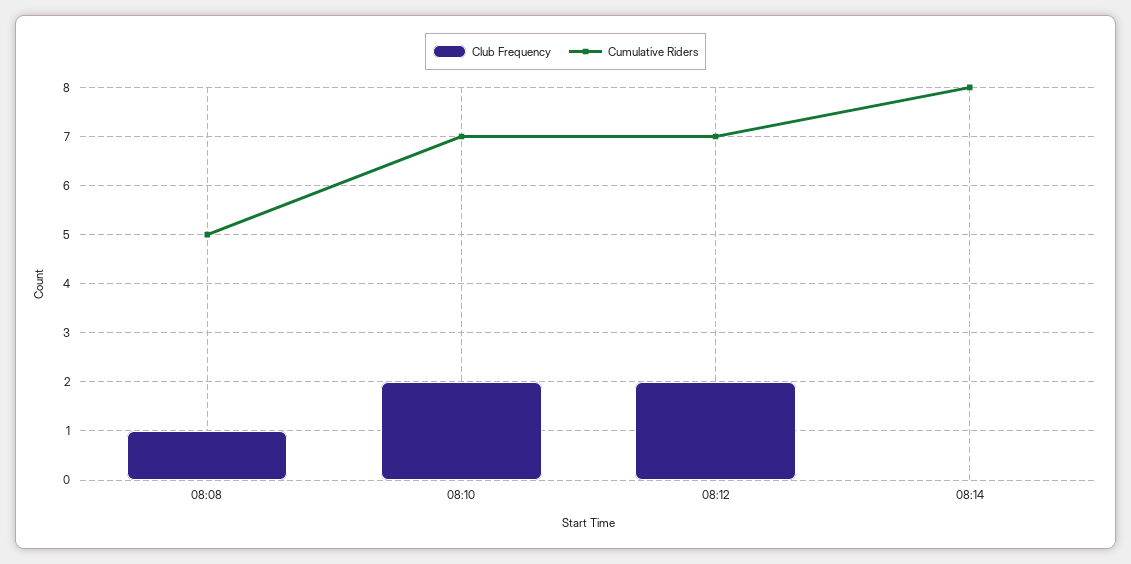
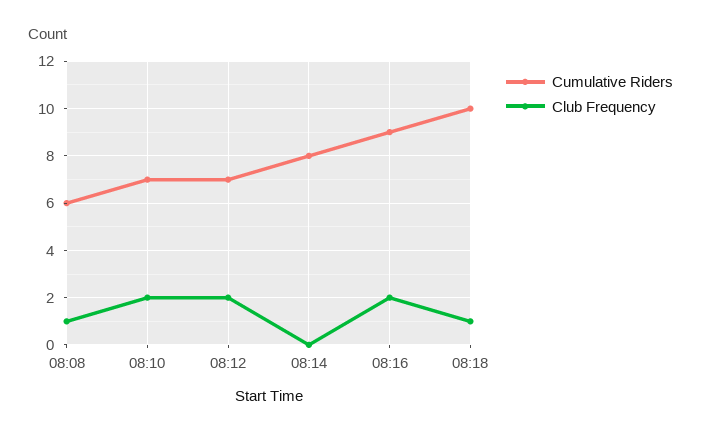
Cumulative Riders, 08:08: 5 -> 6
Cumulative Riders, 08:16: none -> 9
Club Frequency, 08:16: none -> 2
Cumulative Riders, 08:18: none -> 10
Club Frequency, 08:18: none -> 1

